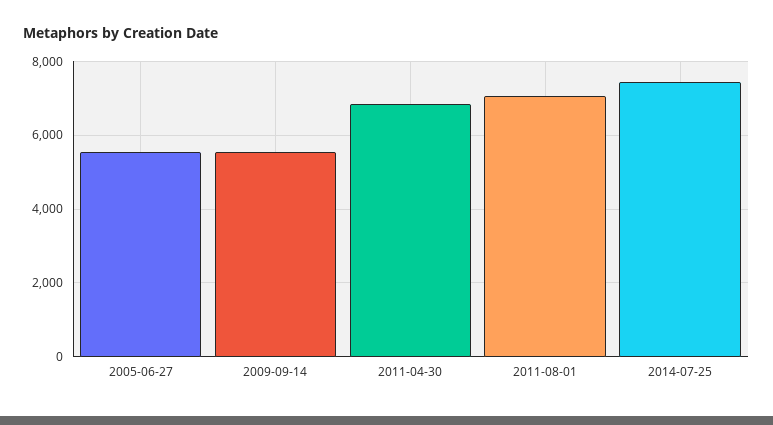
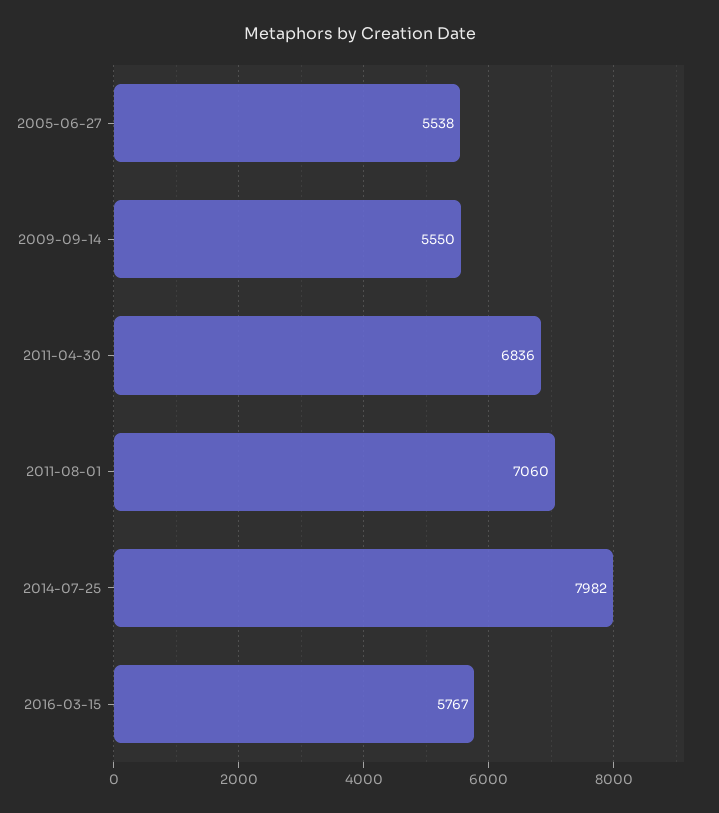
2014-07-25: 7400 -> 7982
2016-03-15: none -> 5767

